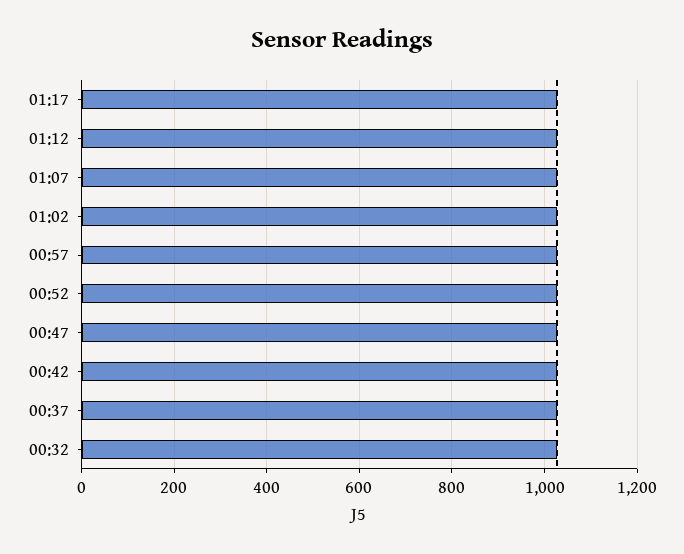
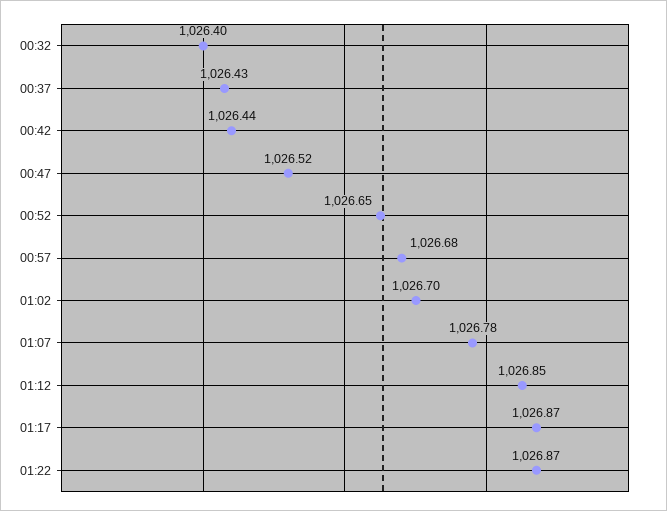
01:22: none -> 1026.87

